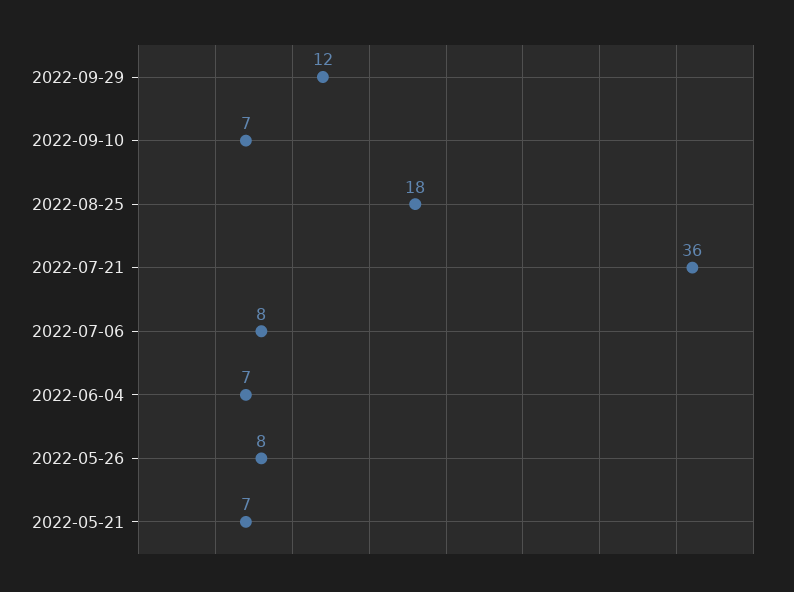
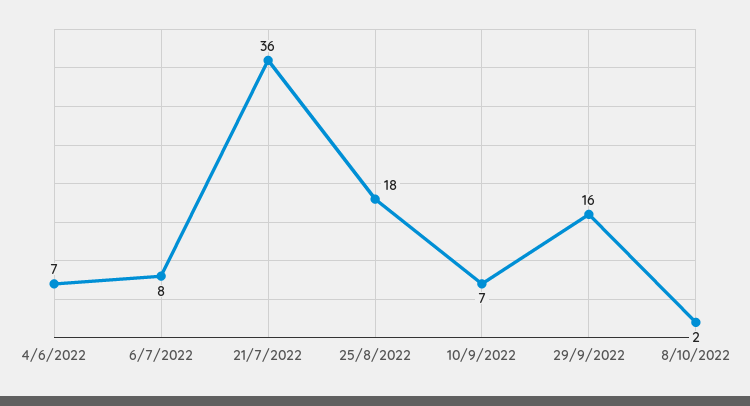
2022-09-29: 12 -> 16
2022-05-26: 8 -> none
2022-05-21: 7 -> none
8/10/2022: none -> 2

